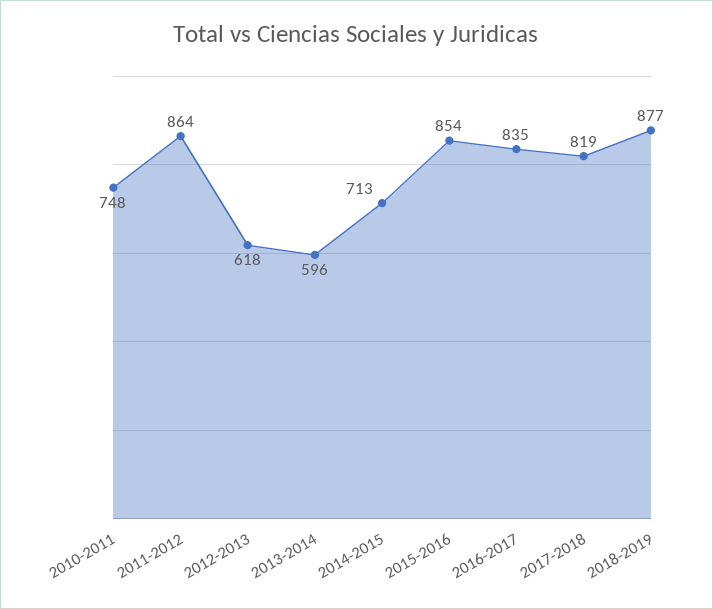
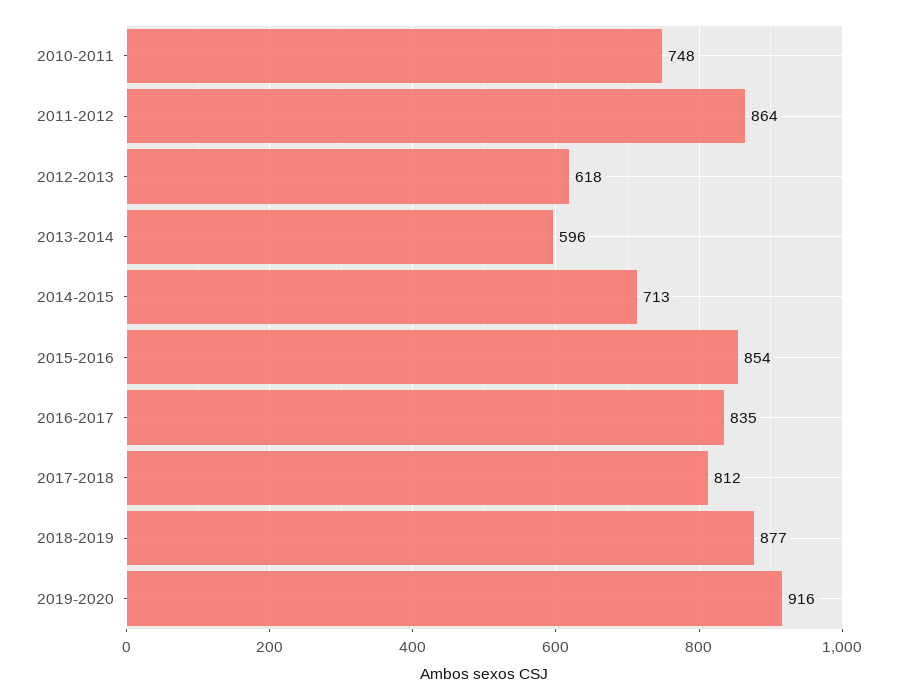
2017-2018: 819 -> 812
2019-2020: none -> 916

